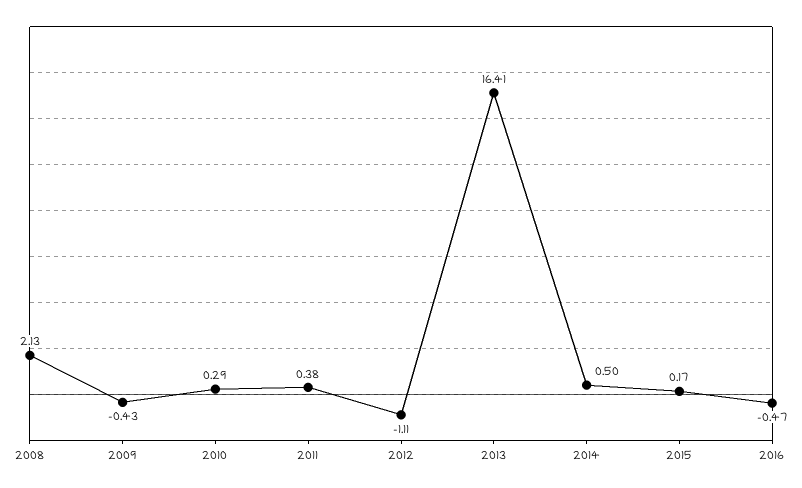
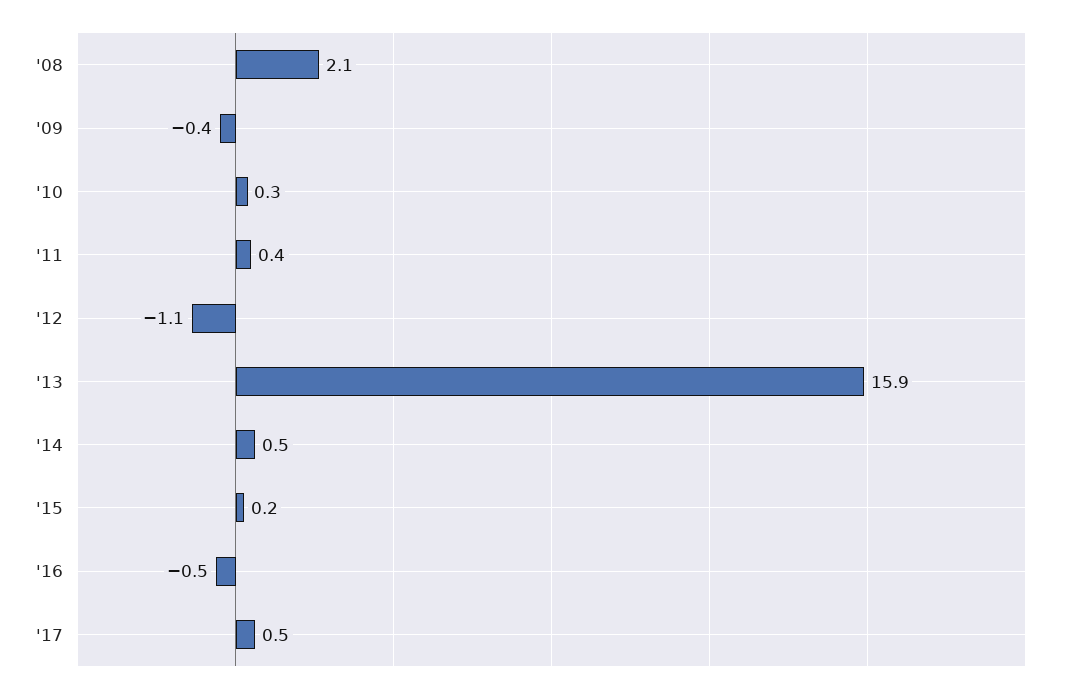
2013: 16.41 -> 15.9
'17: none -> 0.5

